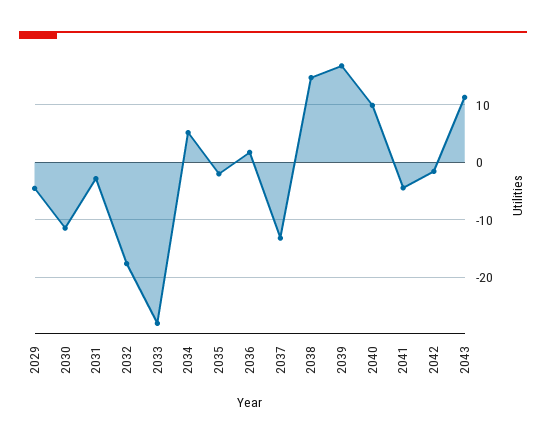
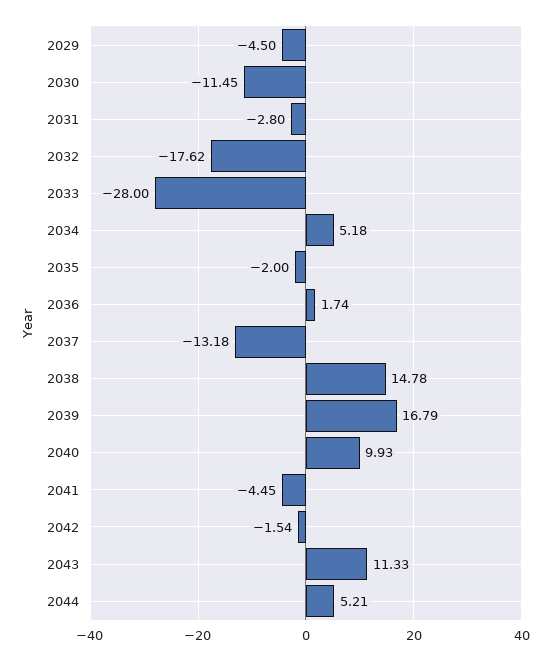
2044: none -> 5.21

